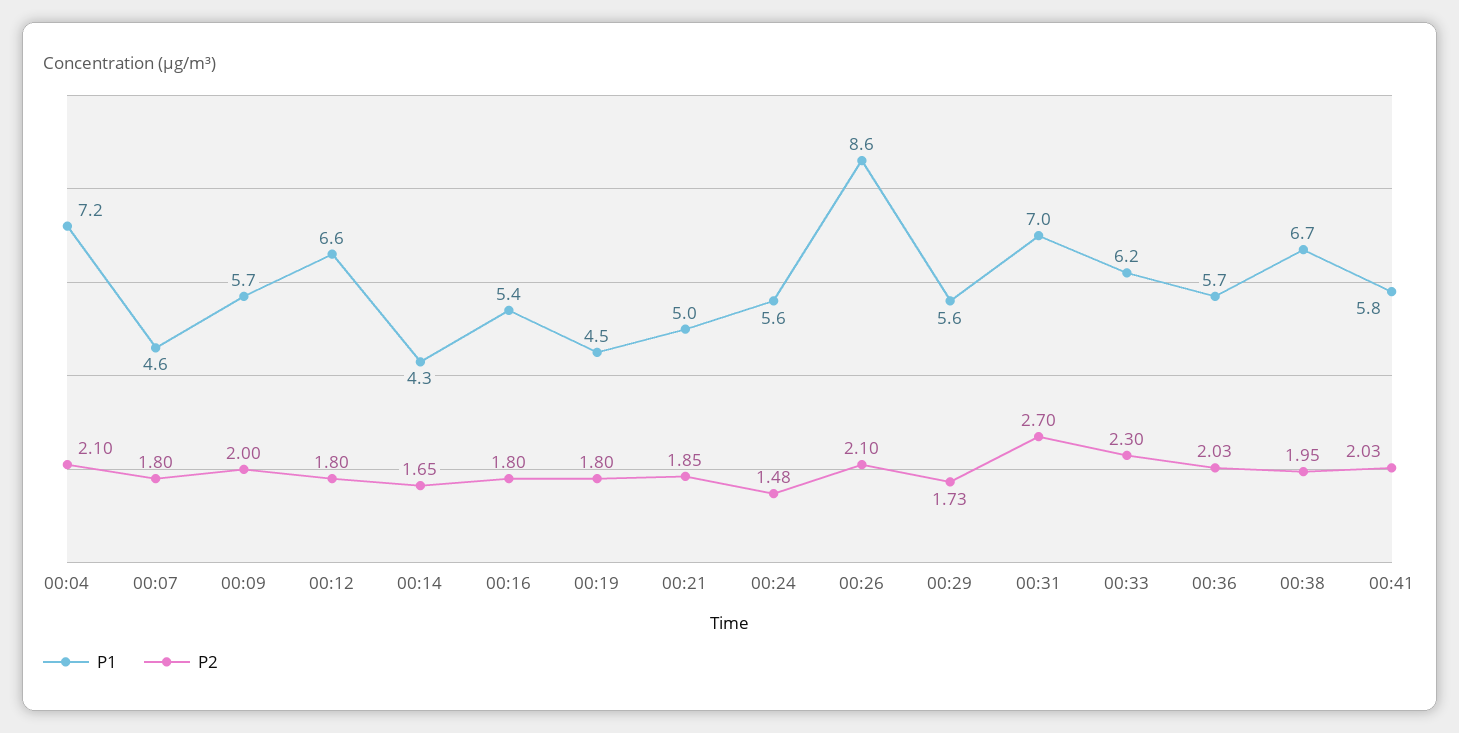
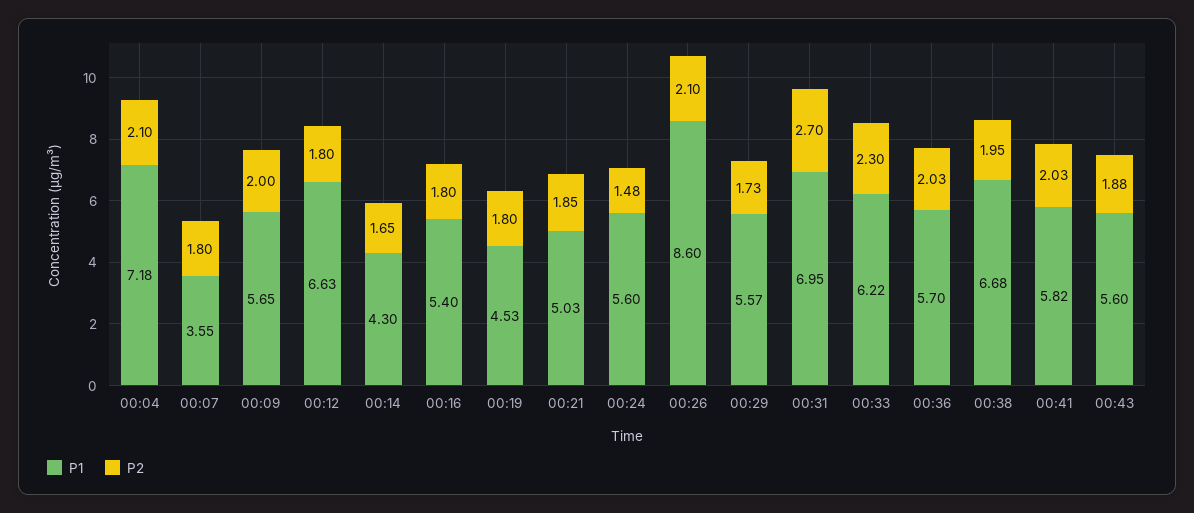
P1, 00:07: 4.6 -> 3.55
P1, 00:43: none -> 5.6
P2, 00:43: none -> 1.88

